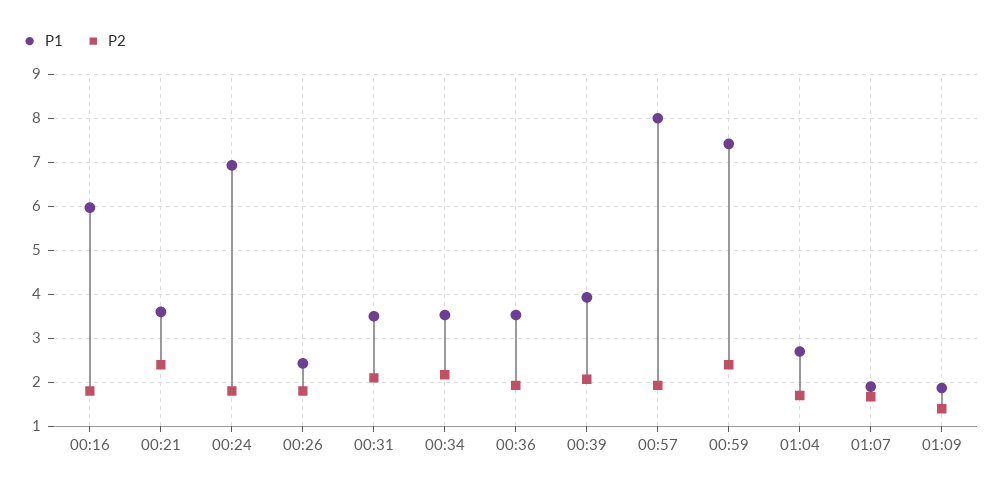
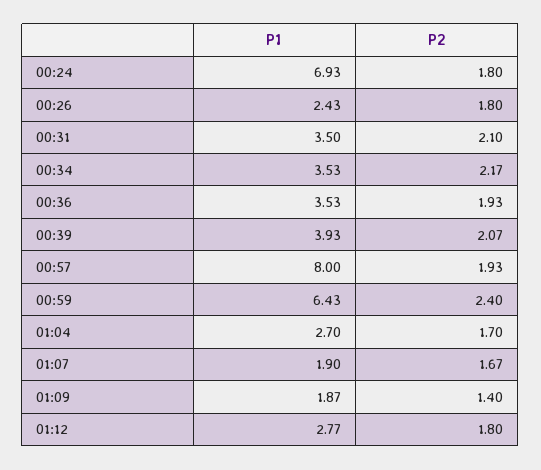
P1, 00:16: 6 -> none
P2, 00:16: 1.8 -> none
P1, 00:21: 3.6 -> none
P2, 00:21: 2.4 -> none
P1, 00:59: 7.4 -> 6.43
P1, 01:12: none -> 2.77
P2, 01:12: none -> 1.8

